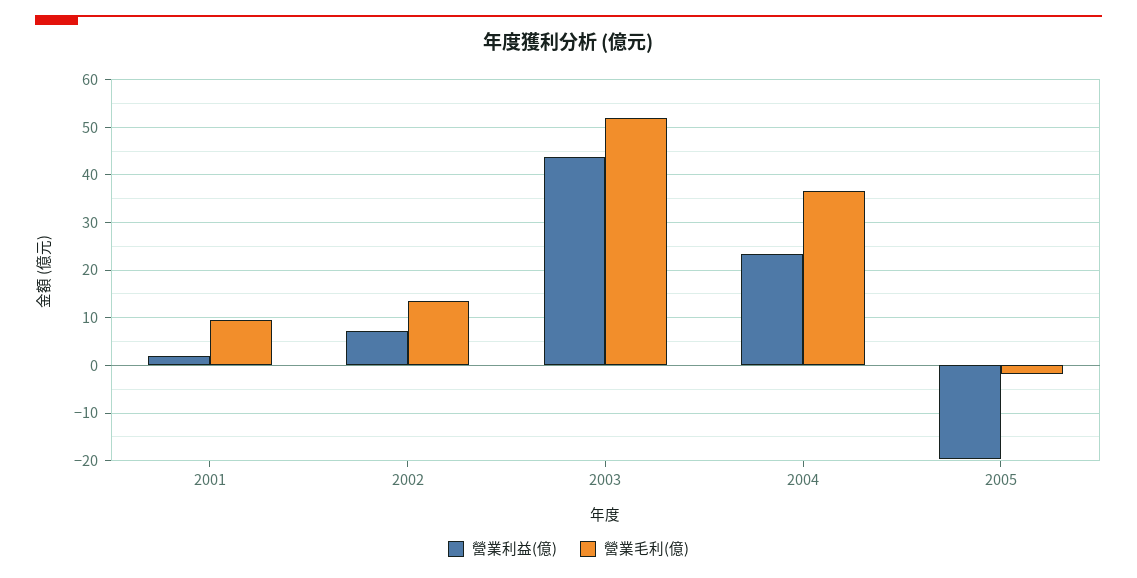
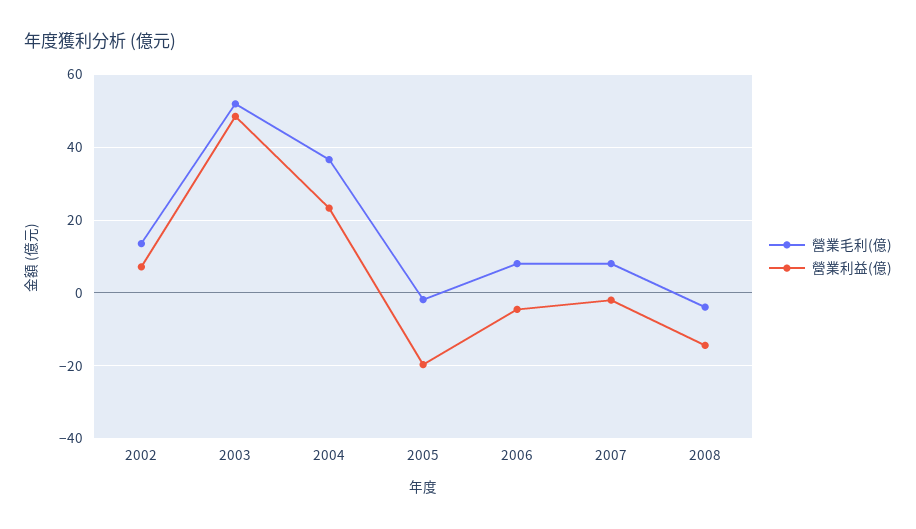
營業利益(億), 2001: 2 -> none
營業毛利(億), 2001: 10 -> none
營業利益(億), 2003: 44 -> 48
營業毛利(億), 2006: none -> 8
營業利益(億), 2006: none -> -4
營業毛利(億), 2007: none -> 8
營業利益(億), 2007: none -> -2
營業毛利(億), 2008: none -> -4
營業利益(億), 2008: none -> -14

